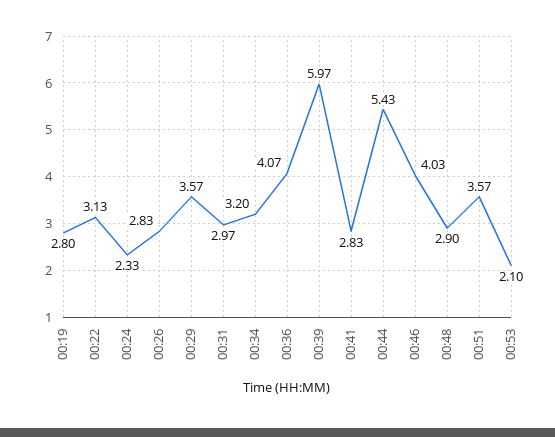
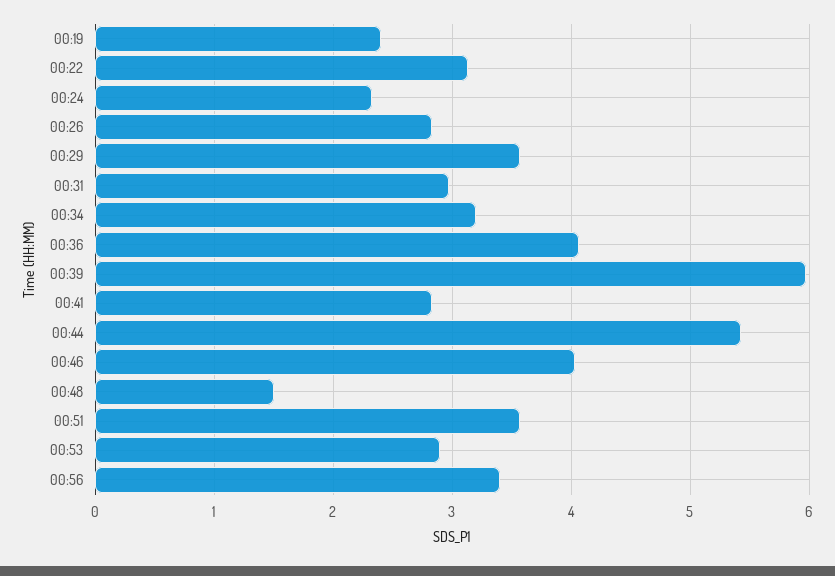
00:19: 2.8 -> 2.4
00:48: 2.9 -> 1.5
00:53: 2.1 -> 2.9
00:56: none -> 3.4

